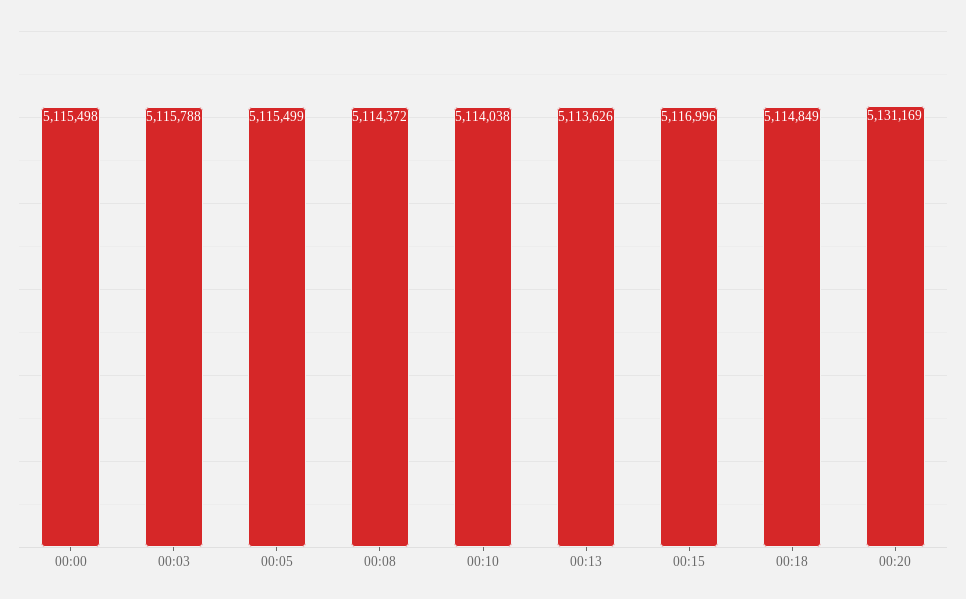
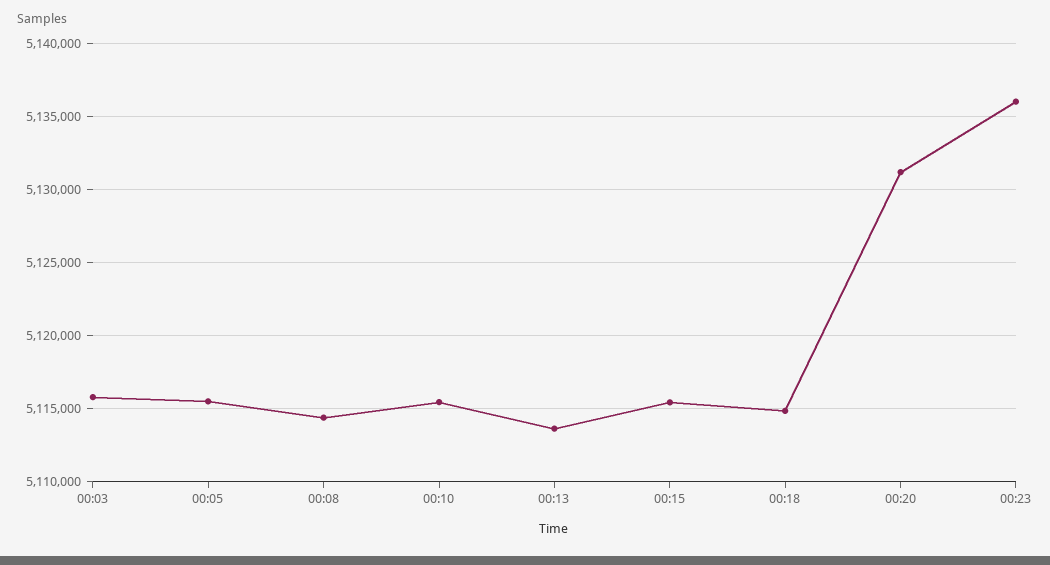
00:00: 5115498 -> none
00:10: 5114038 -> 5115500
00:15: 5116996 -> 5115500
00:23: none -> 5136000

